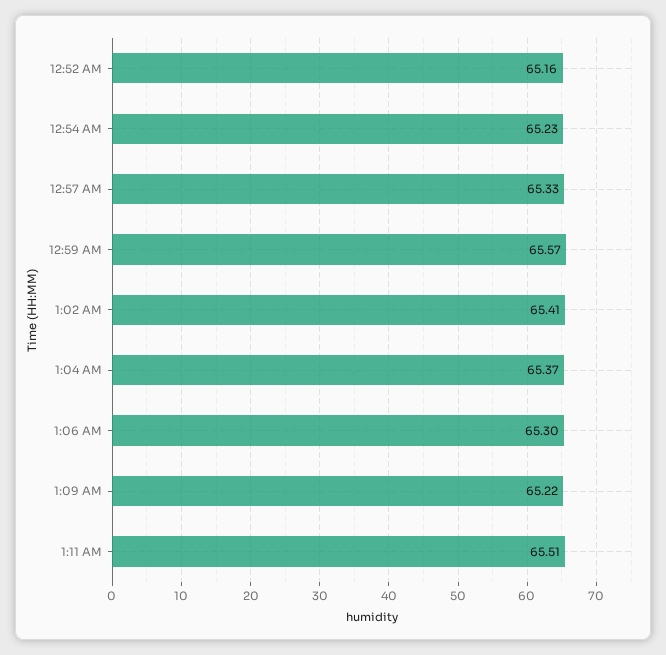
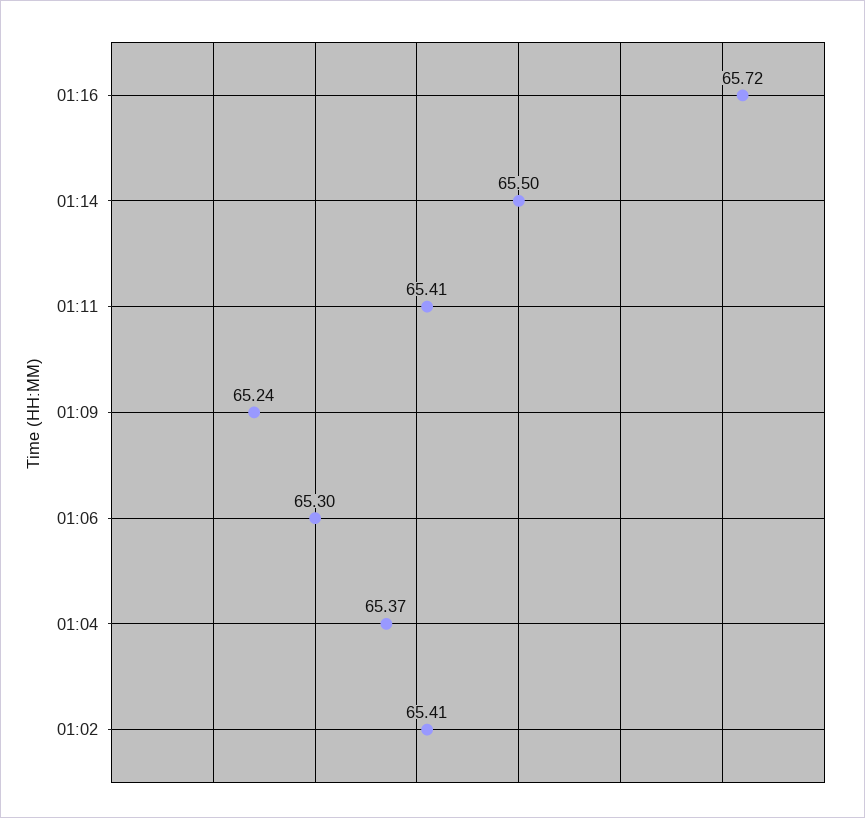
12:52 AM: 65.16 -> none
12:54 AM: 65.23 -> none
12:57 AM: 65.33 -> none
12:59 AM: 65.57 -> none
1:09 AM: 65.22 -> 65.24
1:11 AM: 65.51 -> 65.41
01:16: none -> 65.72
01:14: none -> 65.5

